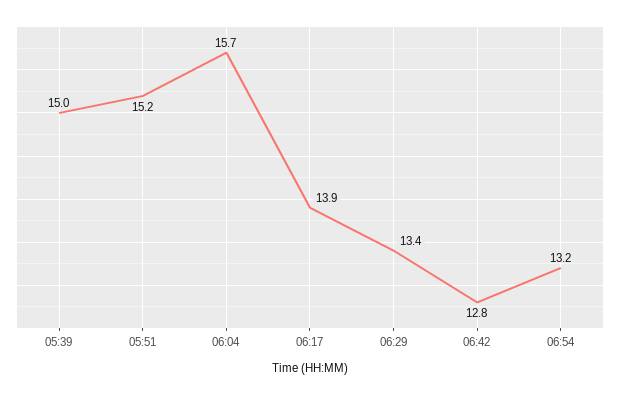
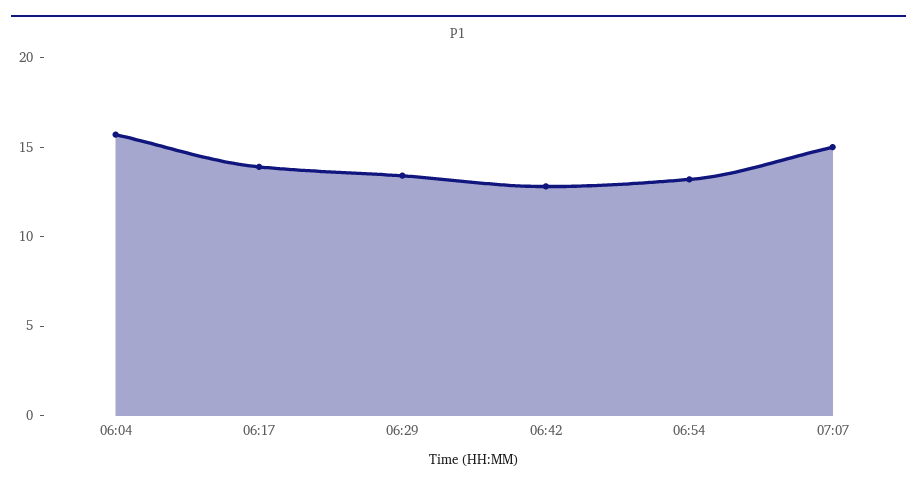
05:39: 15 -> none
05:51: 15.2 -> none
07:07: none -> 15

